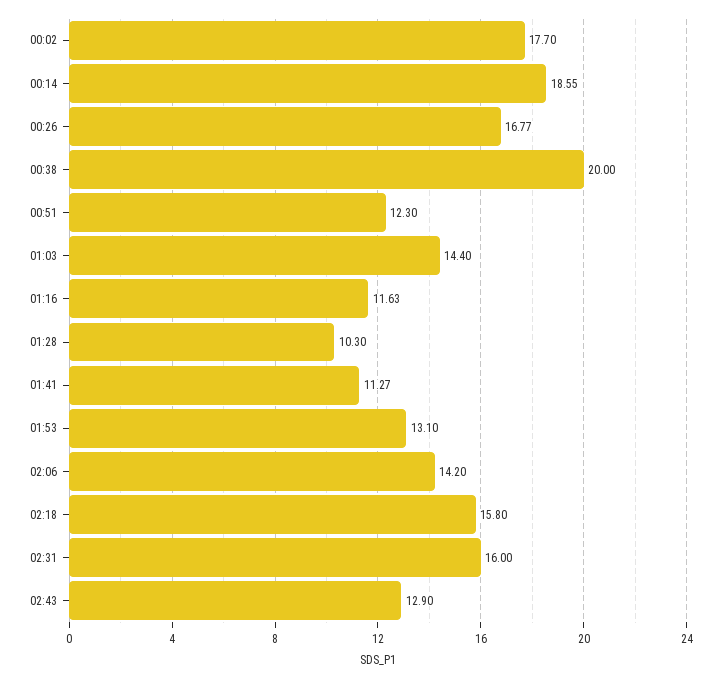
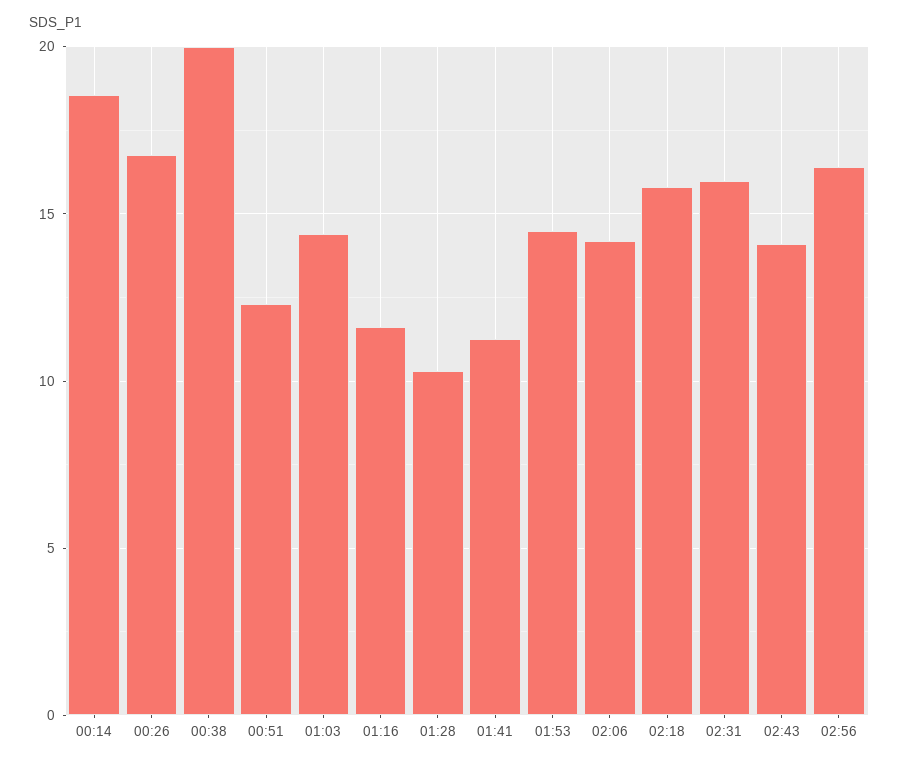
00:02: 17.7 -> none
01:53: 13.1 -> 14.5
02:43: 12.9 -> 14
02:56: none -> 16.5

